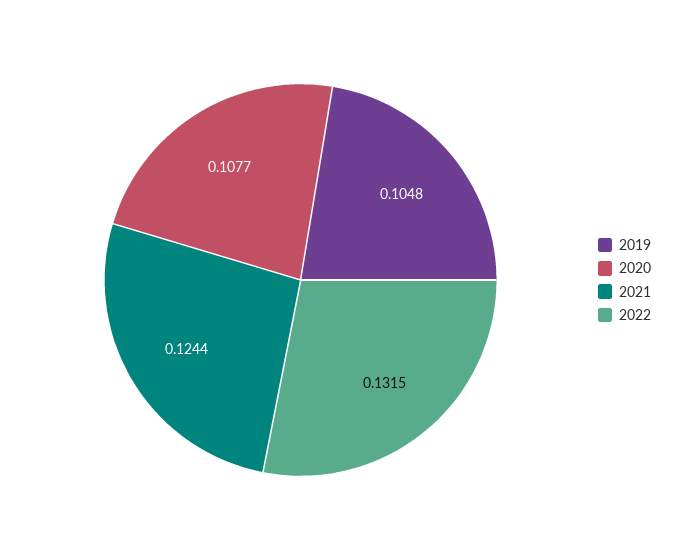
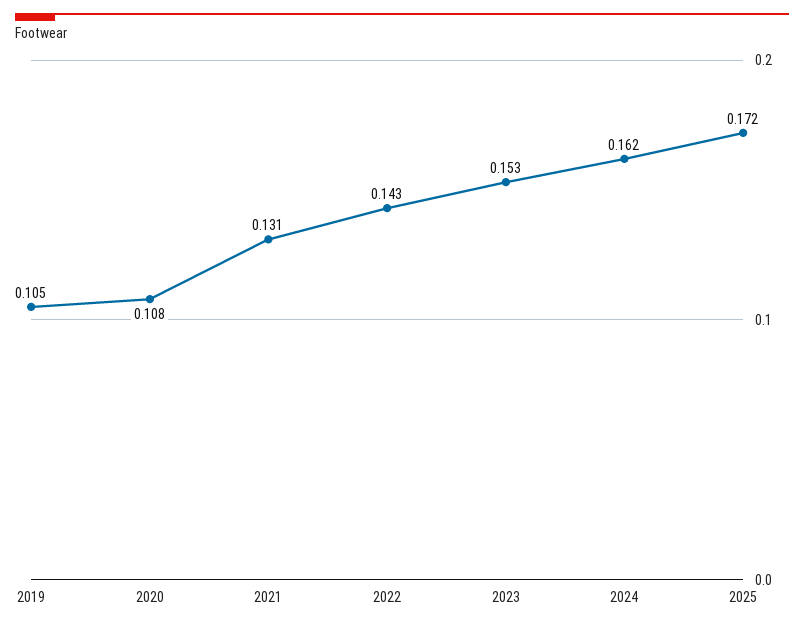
2021: 0.1244 -> 0.131
2022: 0.1315 -> 0.143
2023: none -> 0.153
2024: none -> 0.162
2025: none -> 0.172

